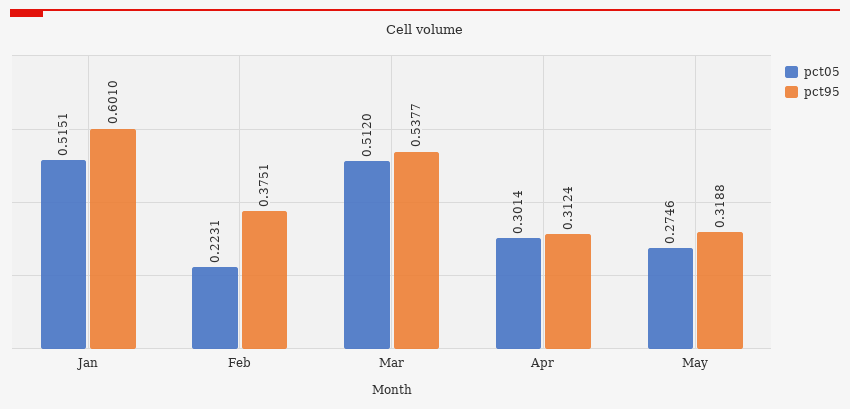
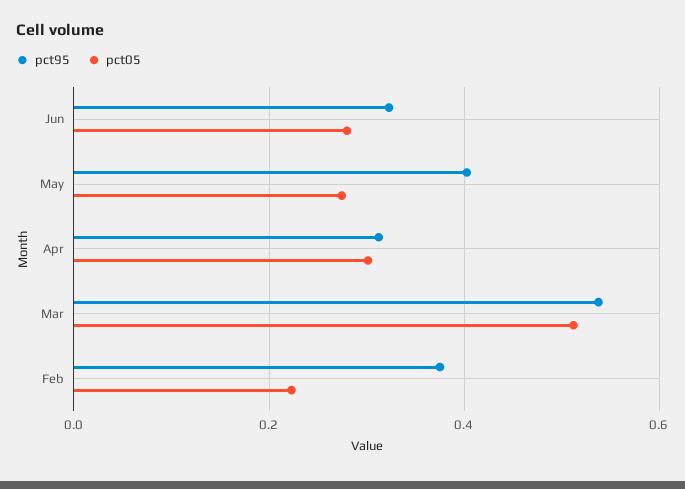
pct05, Jan: 0.5151 -> none
pct95, Jan: 0.601 -> none
pct95, May: 0.3188 -> 0.4
pct95, Jun: none -> 0.32
pct05, Jun: none -> 0.28

